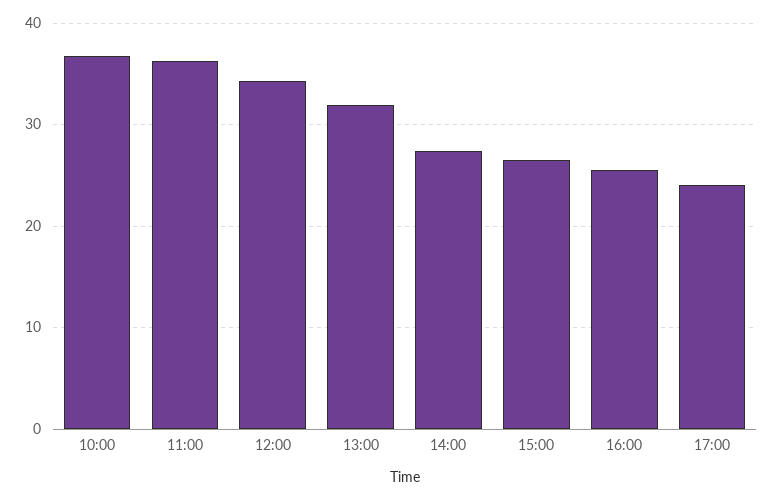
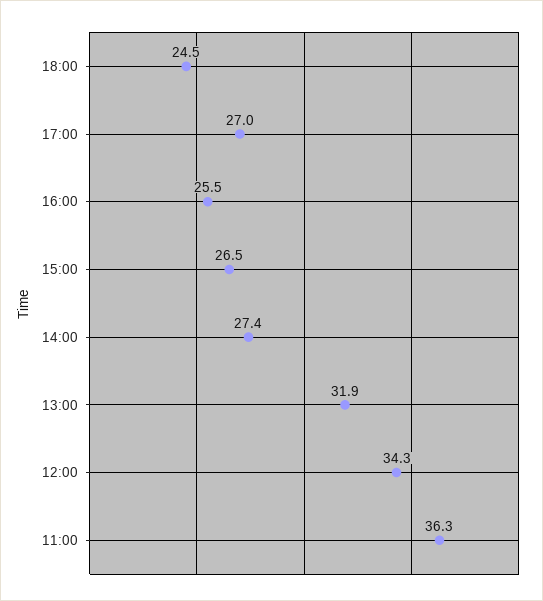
10:00: 37 -> none
17:00: 24 -> 27
18:00: none -> 24.5

